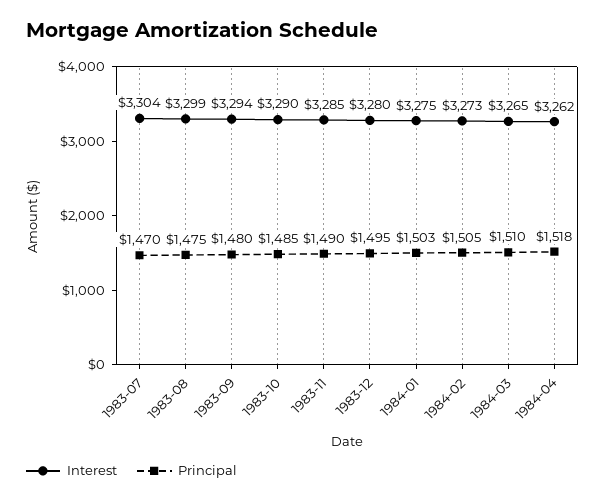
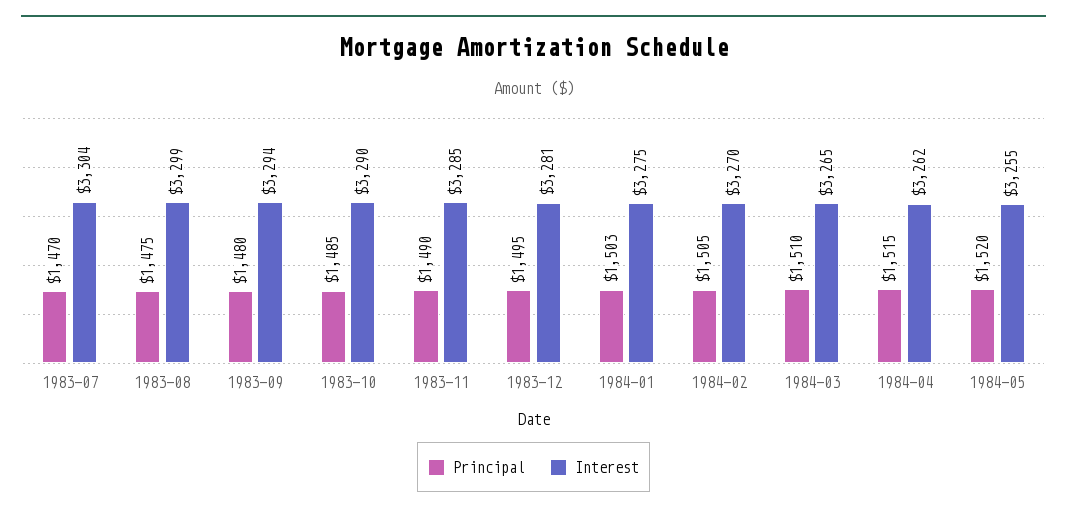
Interest, 1983-12: 3280 -> 3281
Interest, 1984-02: 3273 -> 3270
Principal, 1984-04: 1518 -> 1515
Principal, 1984-05: none -> 1520
Interest, 1984-05: none -> 3255

